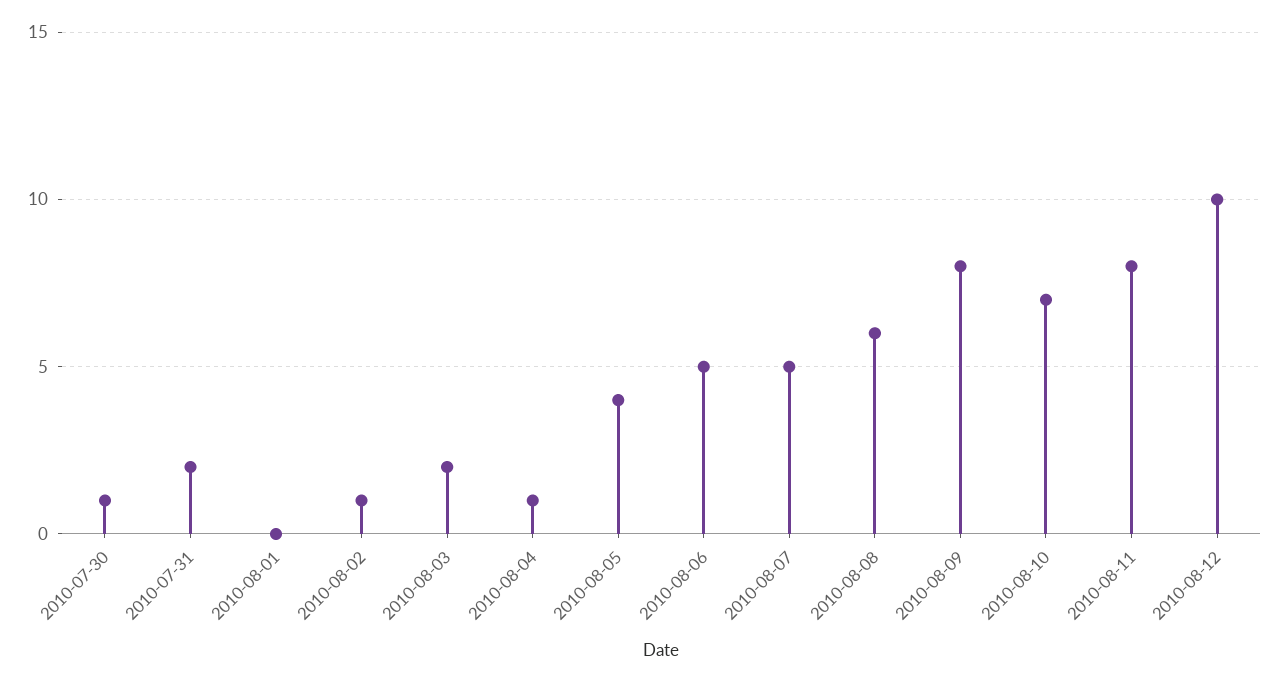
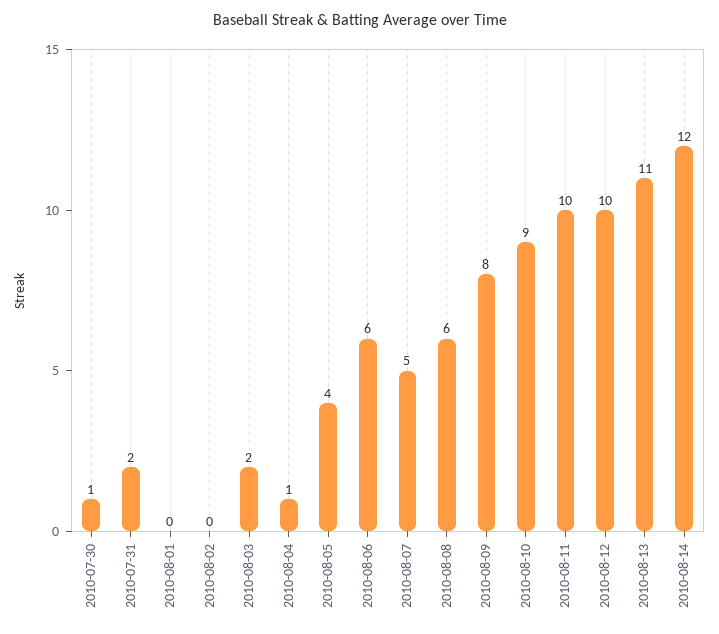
2010-08-02: 1 -> 0
2010-08-06: 5 -> 6
2010-08-10: 7 -> 9
2010-08-11: 8 -> 10
2010-08-13: none -> 11
2010-08-14: none -> 12

